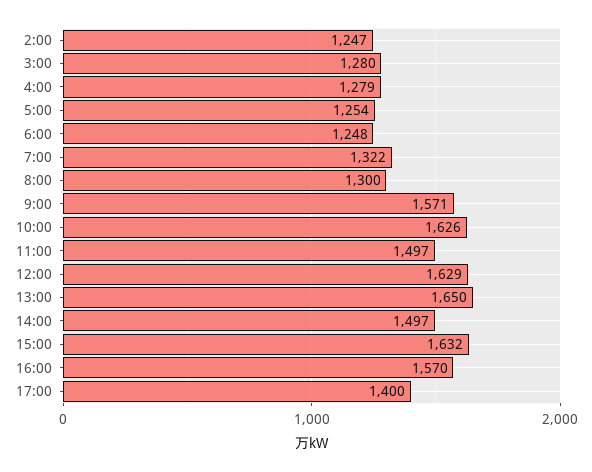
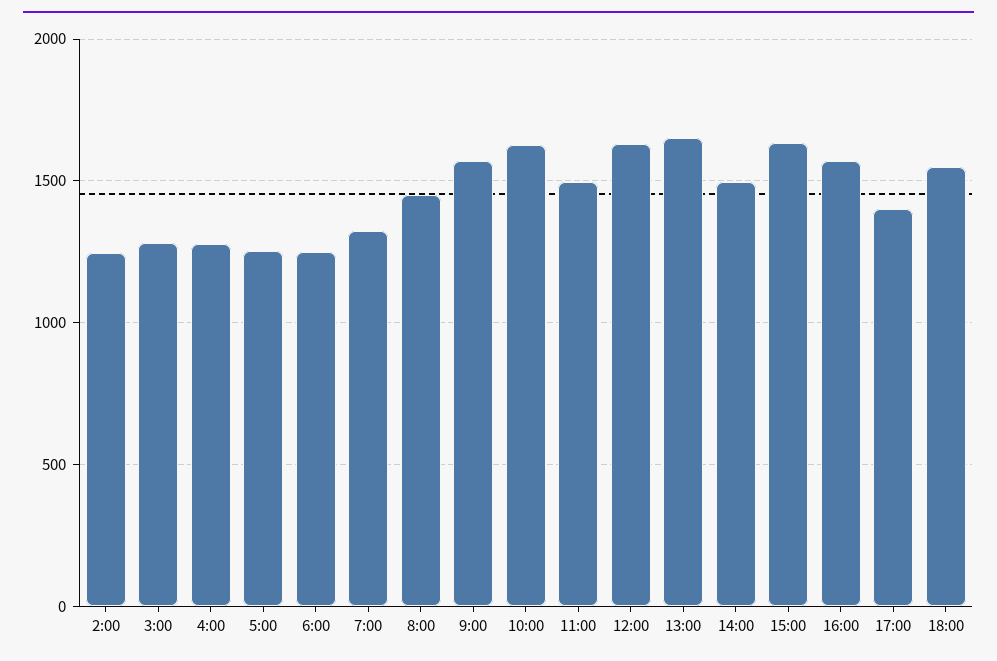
8:00: 1300 -> 1450
18:00: none -> 1550

